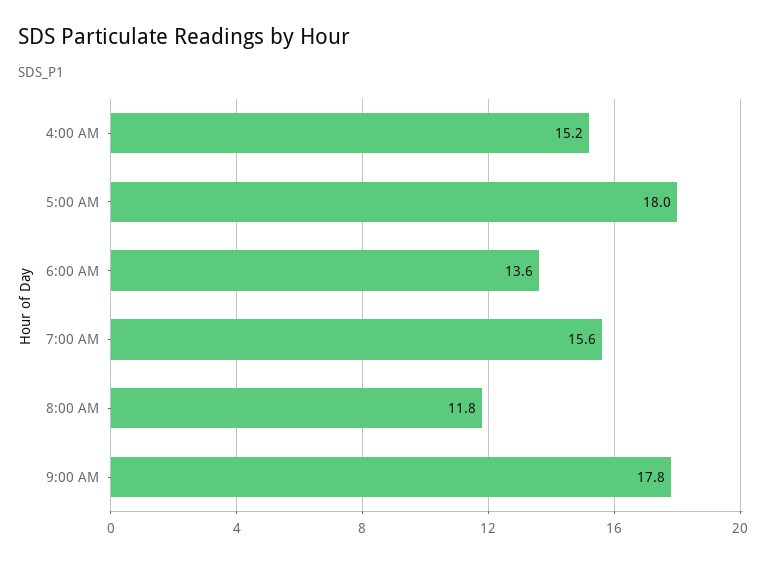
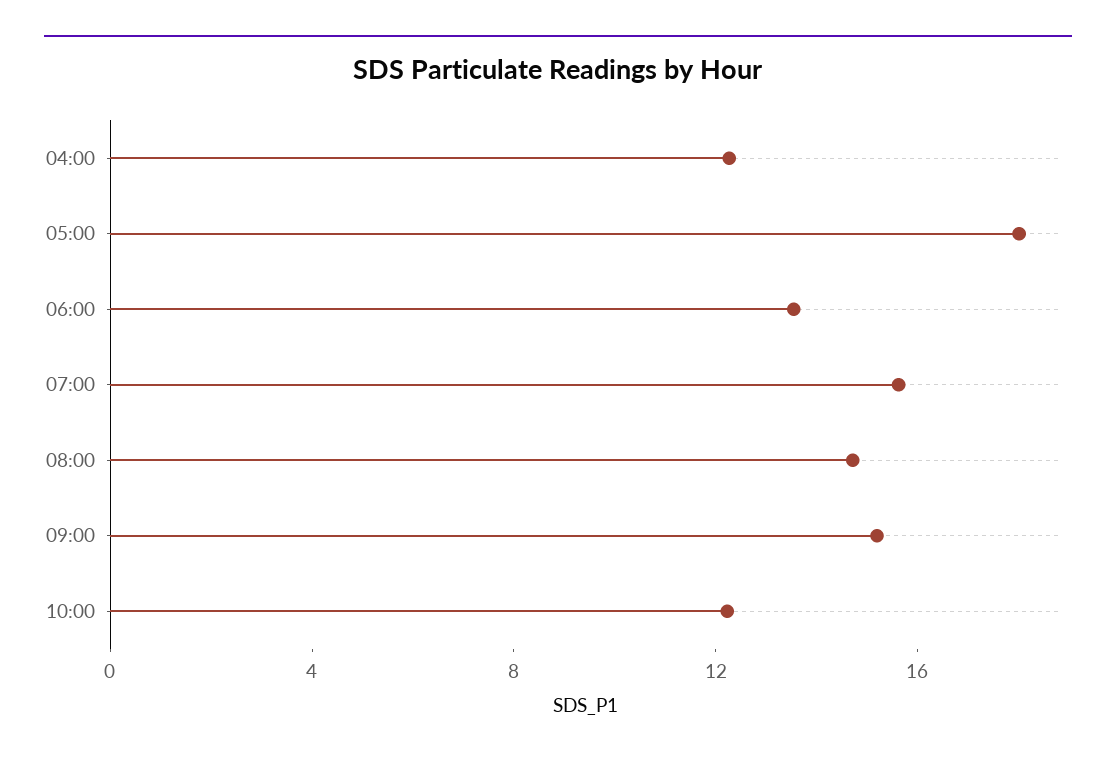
4:00 AM: 15.2 -> 12
8:00 AM: 11.8 -> 15
9:00 AM: 17.8 -> 15
10:00: none -> 12

